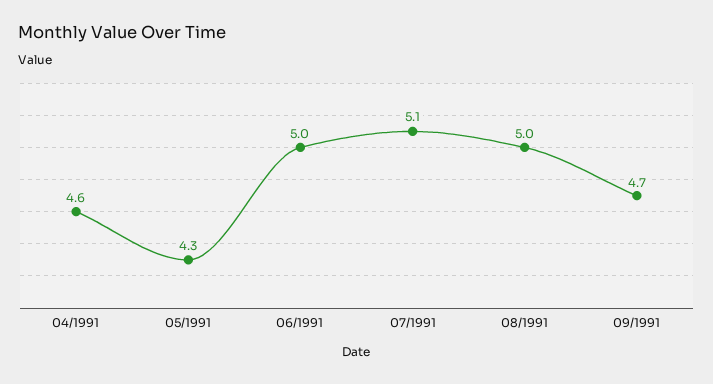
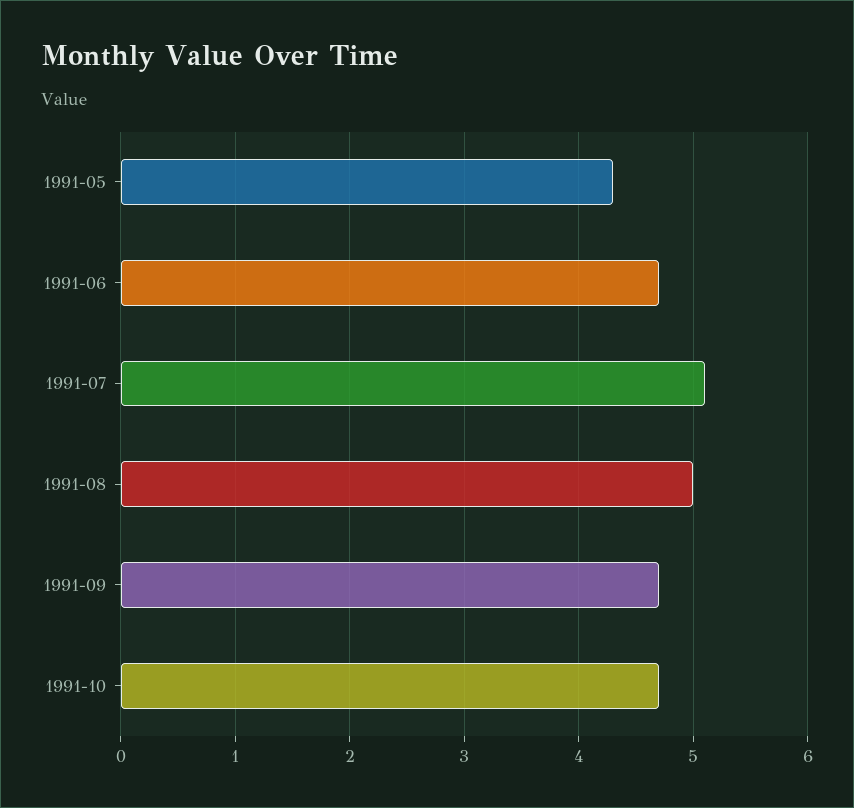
04/1991: 4.6 -> none
06/1991: 5 -> 4.7
1991-10: none -> 4.7

